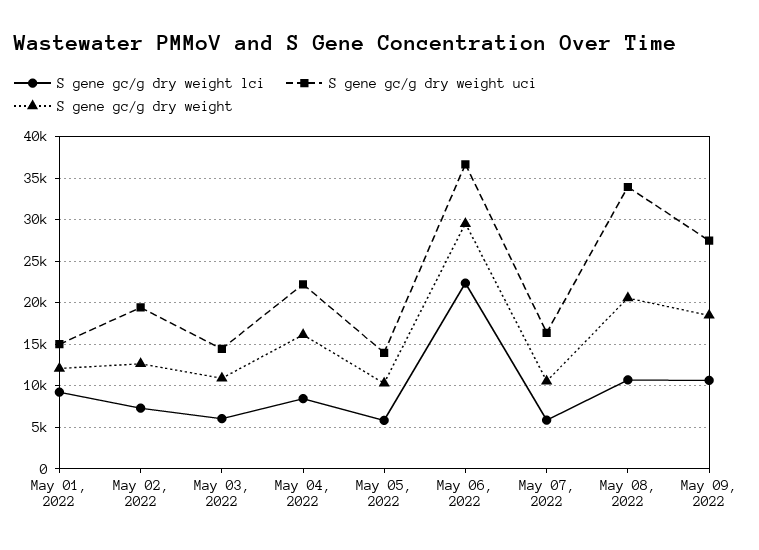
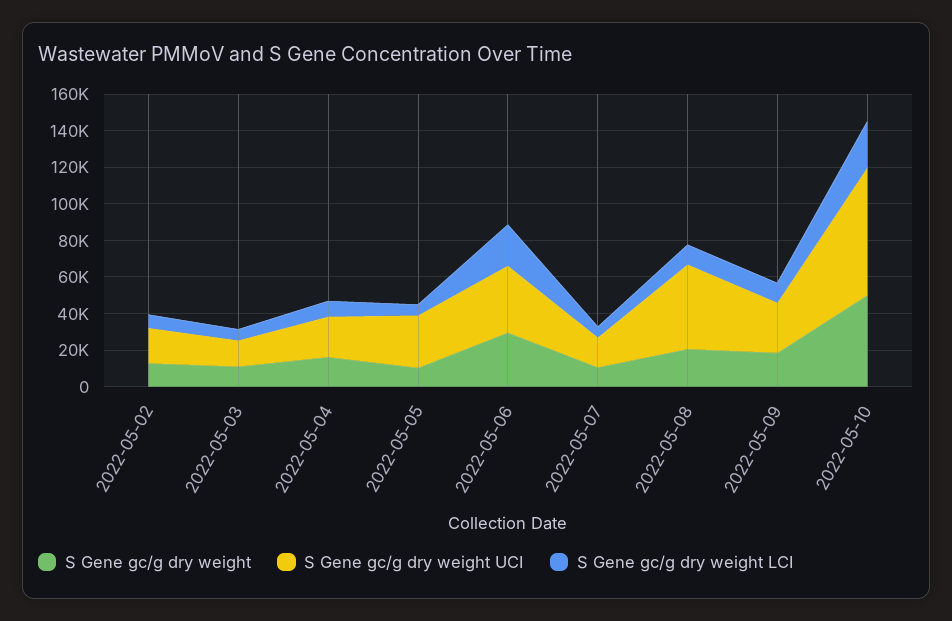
S gene gc/g dry weight lci, May 01, 2022: 9000 -> none
S gene gc/g dry weight uci, May 01, 2022: 15000 -> none
S gene gc/g dry weight, May 01, 2022: 12000 -> none
S gene gc/g dry weight uci, May 05, 2022: 14000 -> 30000
S gene gc/g dry weight uci, May 08, 2022: 34000 -> 45000
S gene gc/g dry weight, 2022-05-10: none -> 50000
S gene gc/g dry weight uci, 2022-05-10: none -> 70000
S gene gc/g dry weight lci, 2022-05-10: none -> 25000

